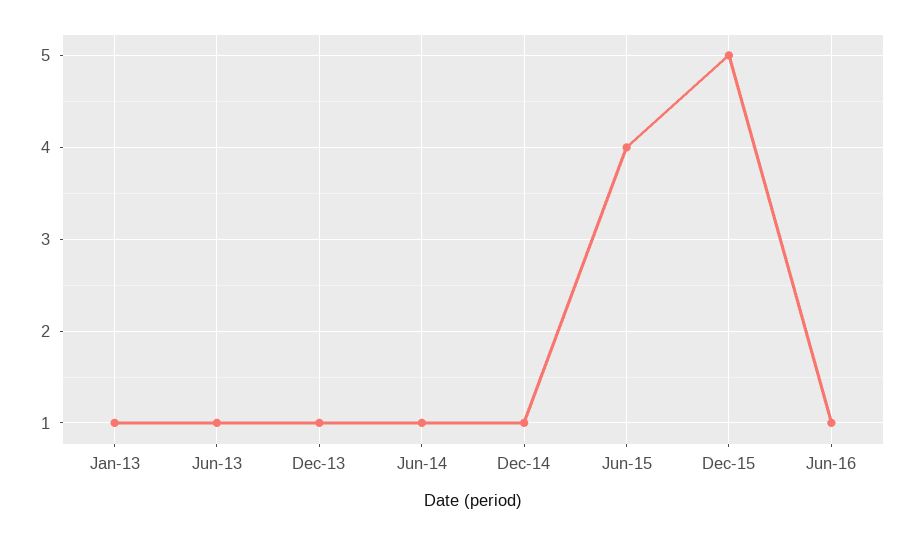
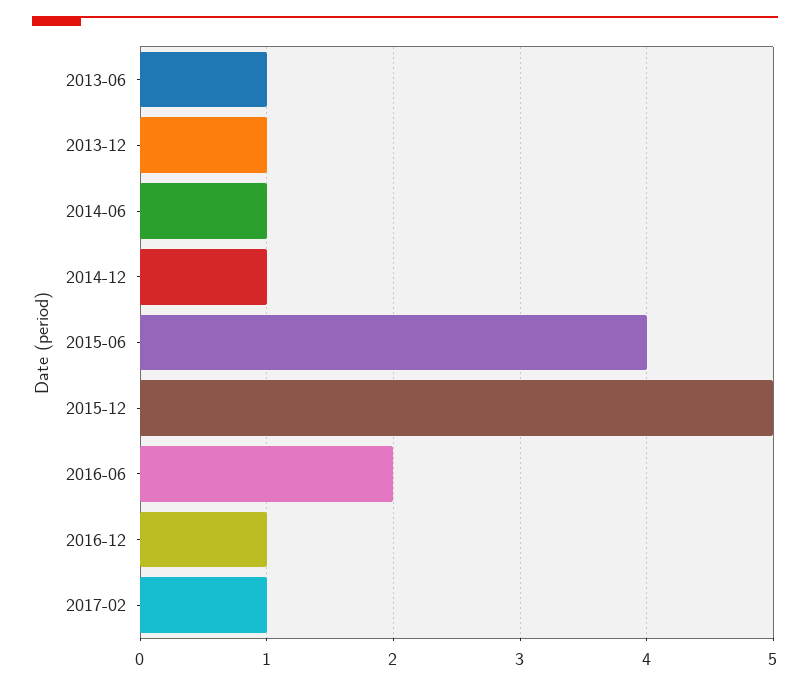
Jan-13: 1 -> none
Jun-16: 1 -> 2
2016-12: none -> 1
2017-02: none -> 1

